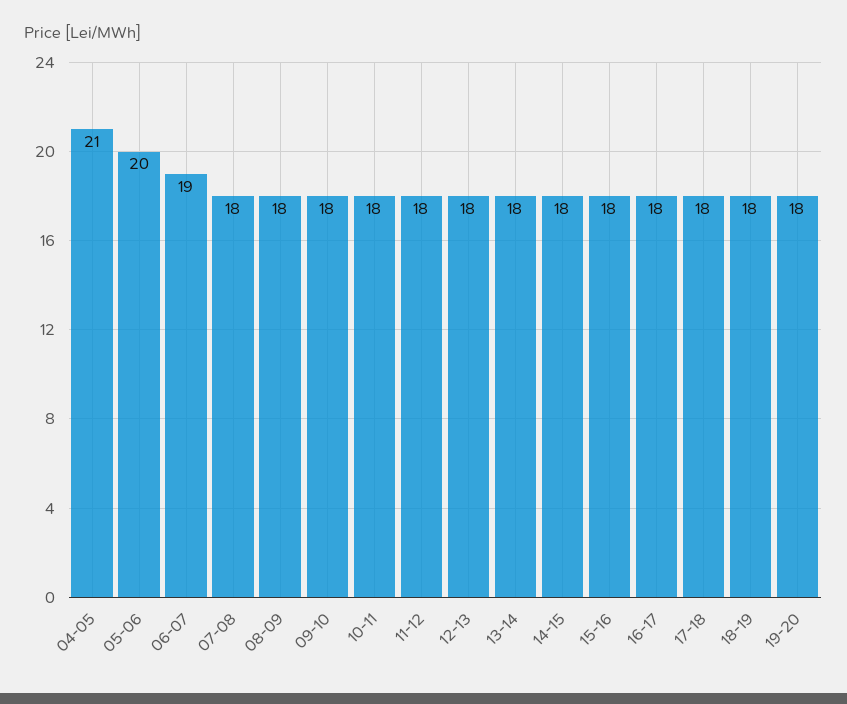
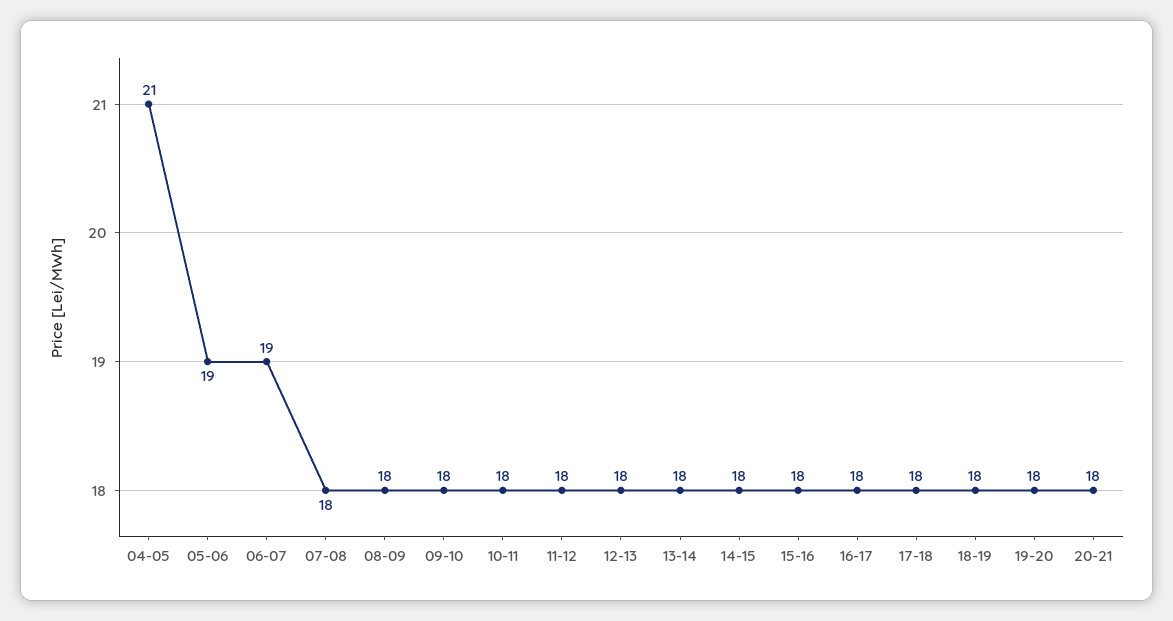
05-06: 20 -> 19
20-21: none -> 18

